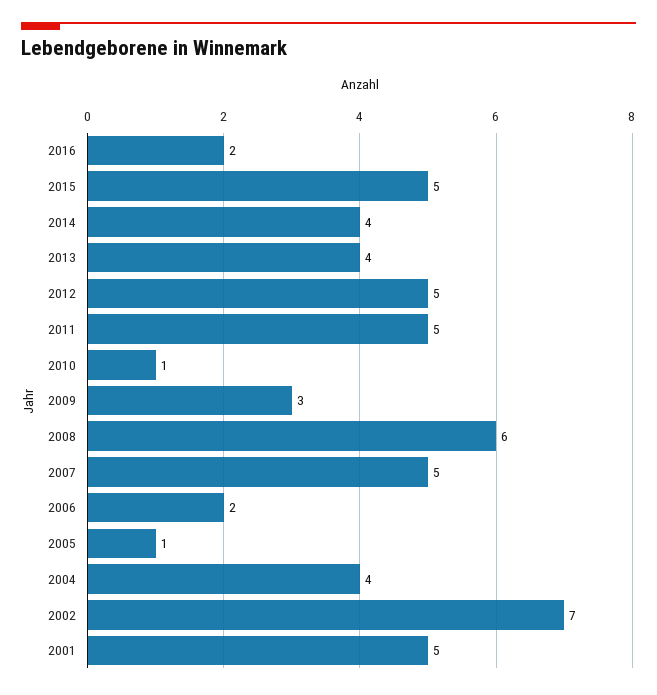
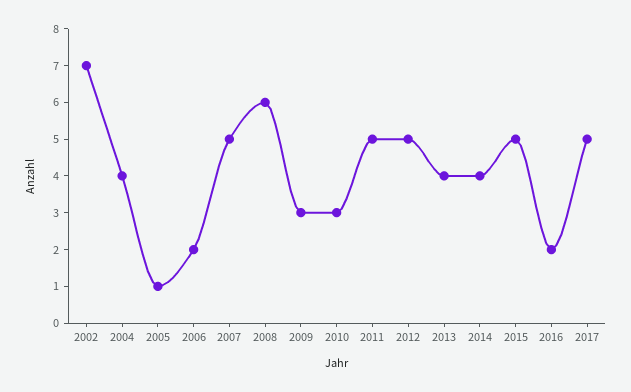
2010: 1 -> 3
2001: 5 -> none
2017: none -> 5

